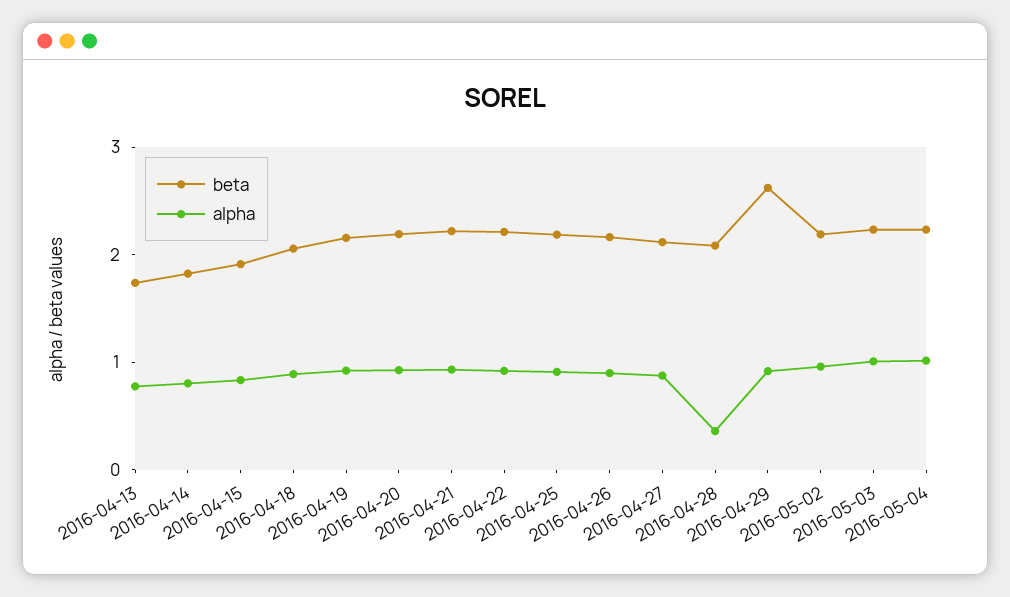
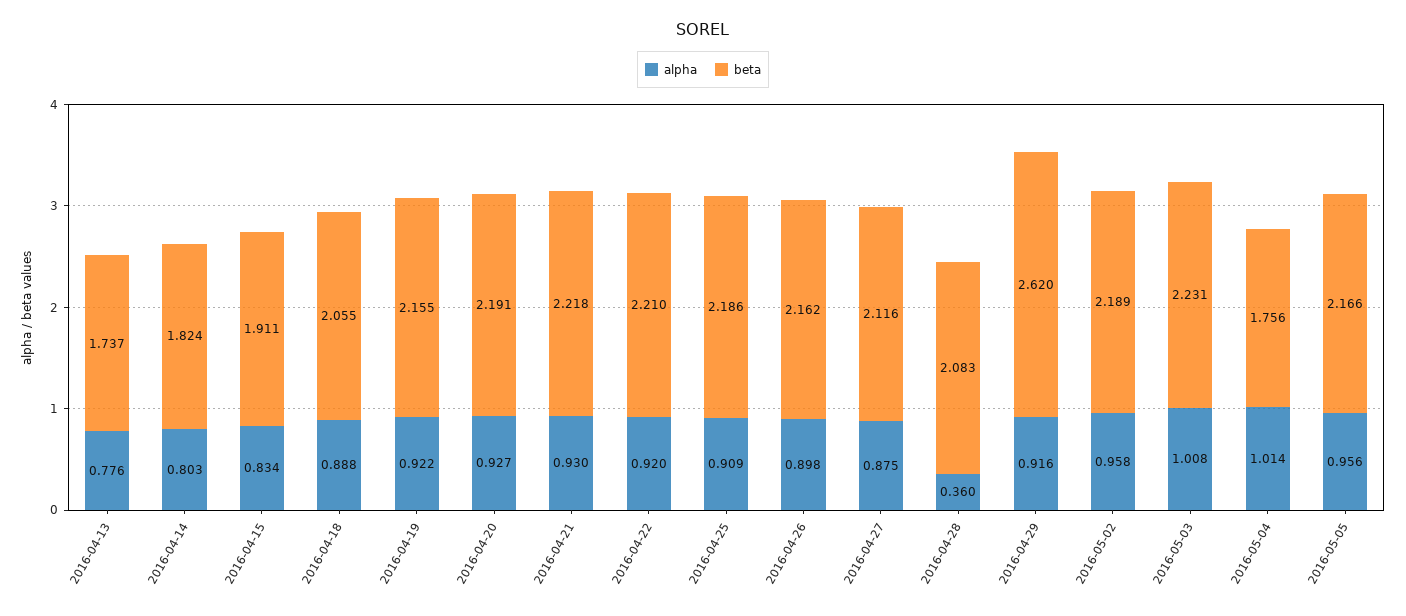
beta, 2016-05-04: 2.2 -> 1.756
alpha, 2016-05-05: none -> 0.956
beta, 2016-05-05: none -> 2.166

